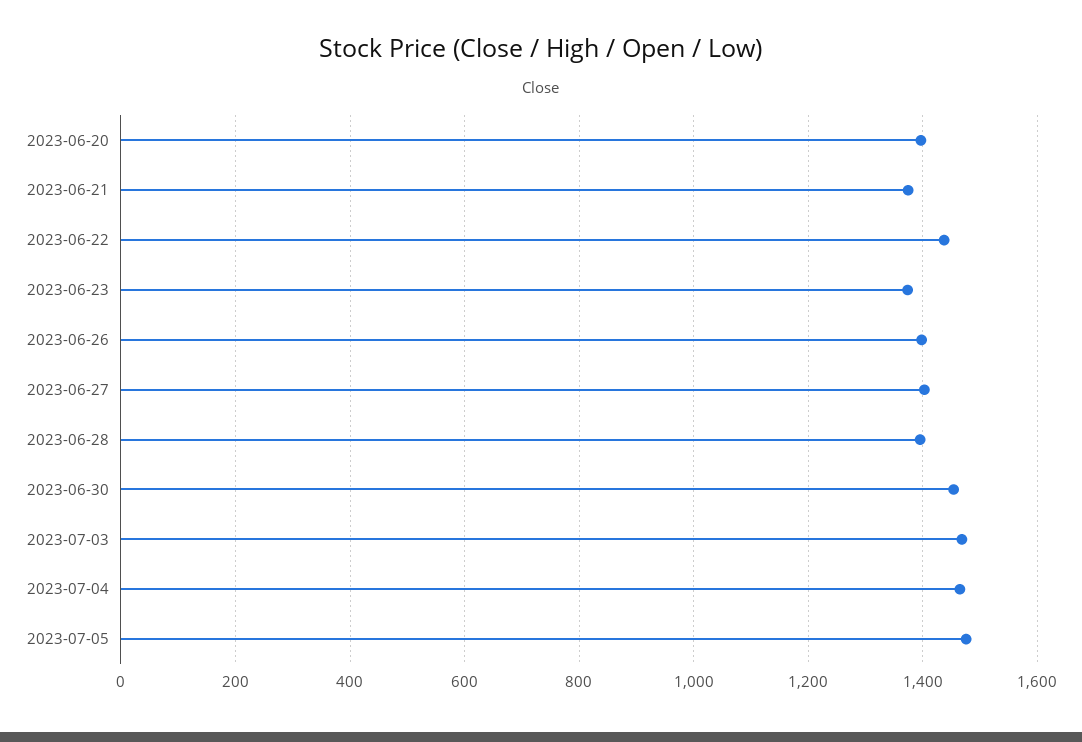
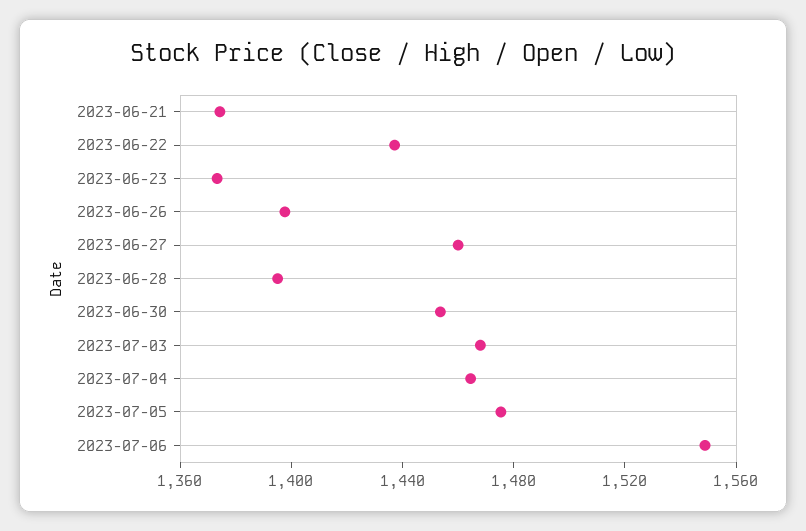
2023-06-20: 1400 -> none
2023-06-27: 1400 -> 1460
2023-07-06: none -> 1550

